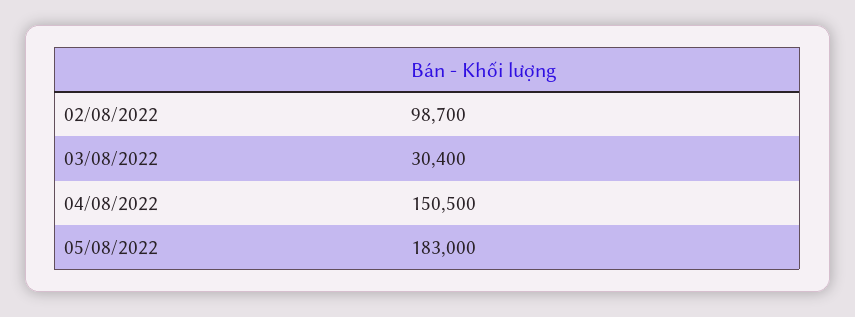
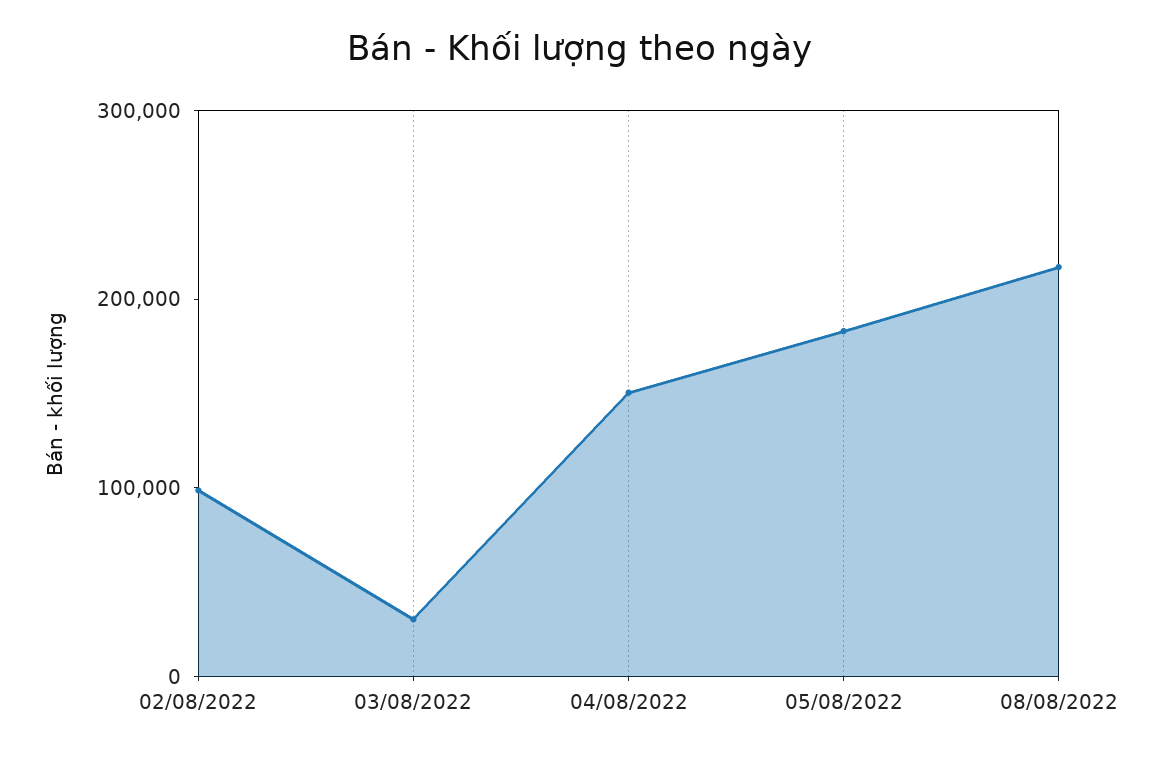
08/08/2022: none -> 220000

